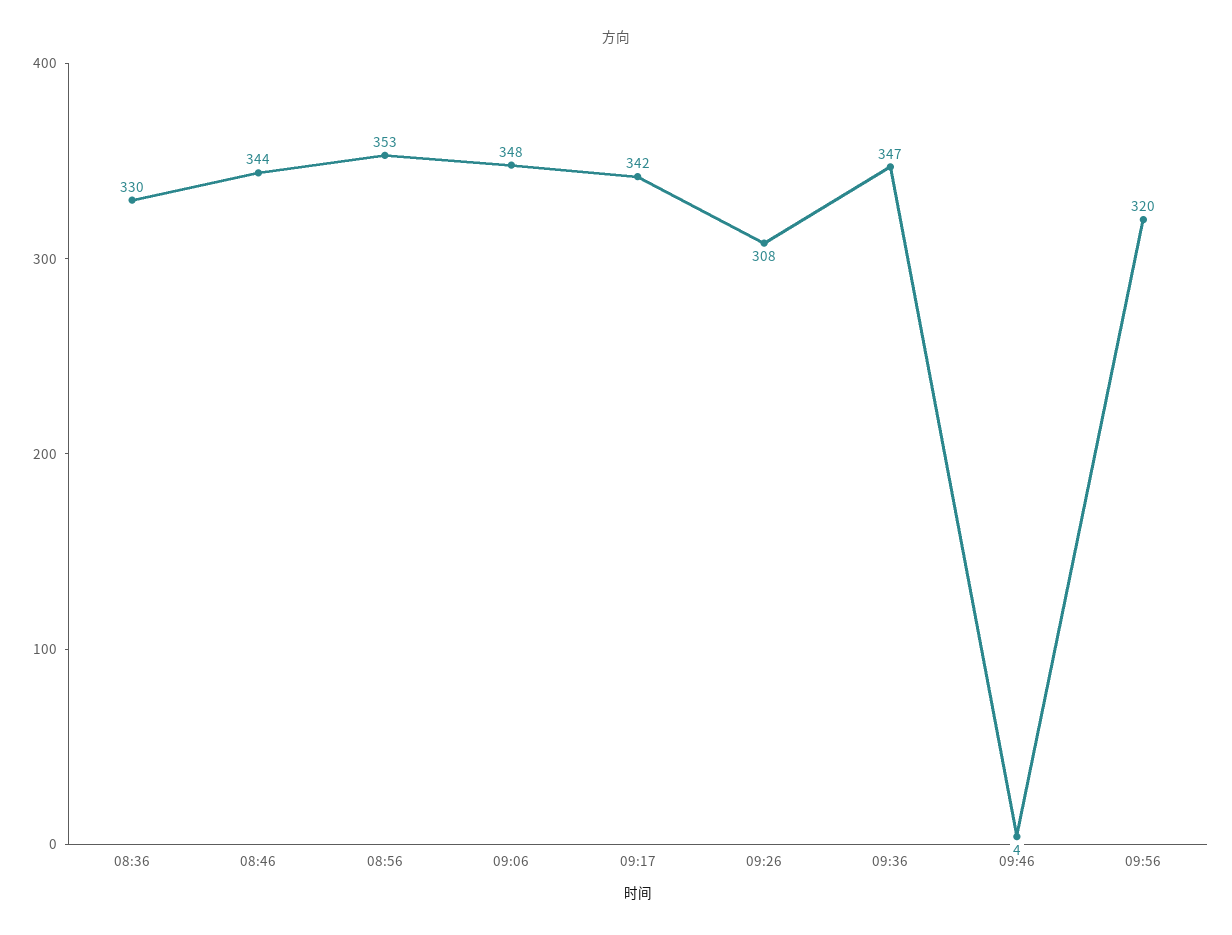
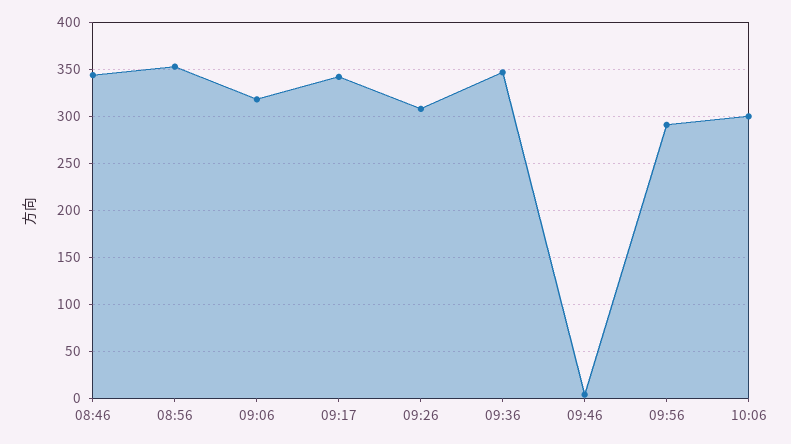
08:36: 330 -> none
09:06: 348 -> 320
09:56: 320 -> 290
10:06: none -> 300

